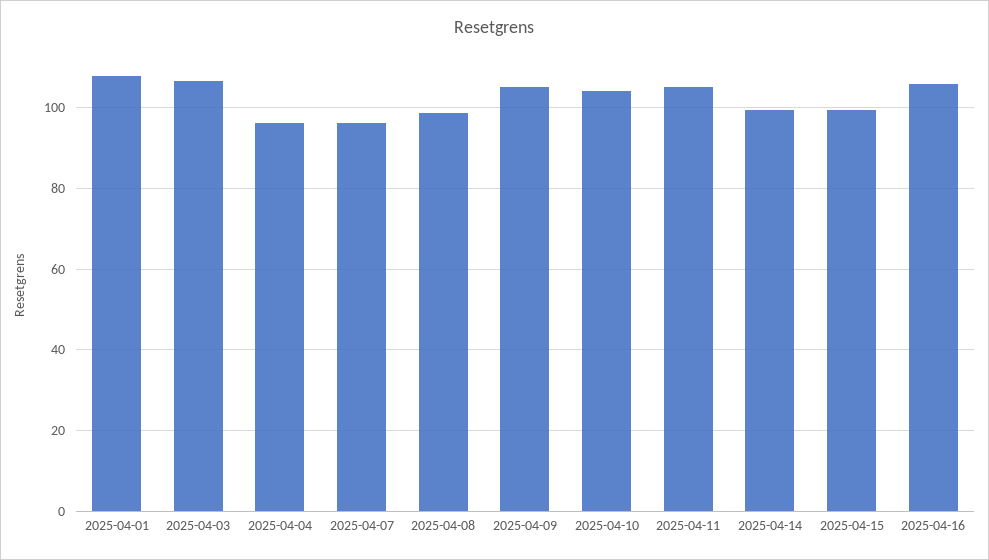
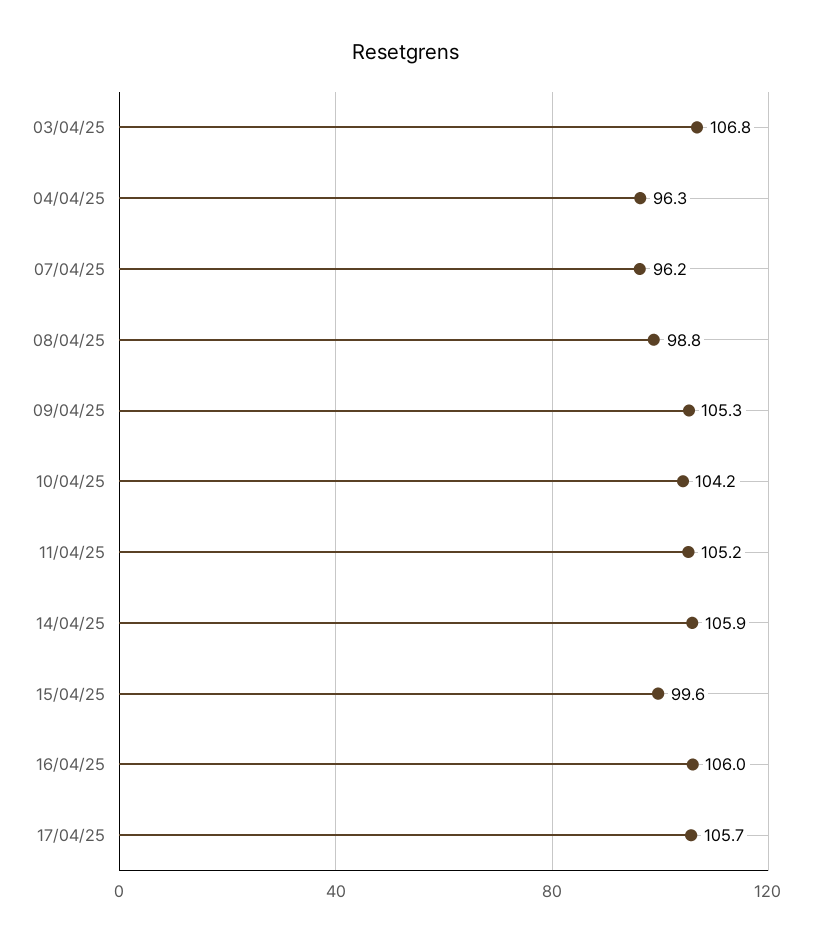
2025-04-01: 108 -> none
2025-04-14: 100 -> 105.9
17/04/25: none -> 105.7

